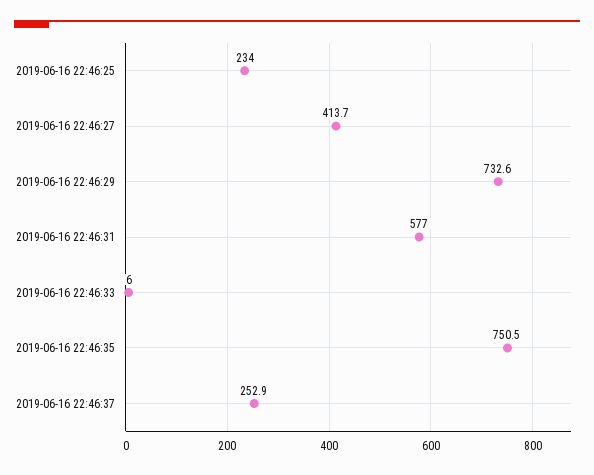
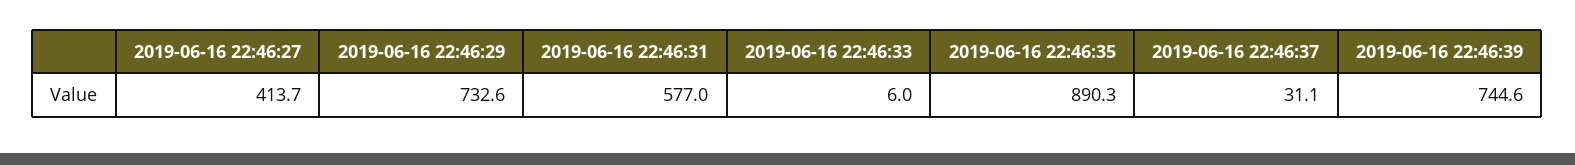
2019-06-16 22:46:25: 234 -> none
2019-06-16 22:46:35: 750.5 -> 890.3
2019-06-16 22:46:37: 252.9 -> 31.1
2019-06-16 22:46:39: none -> 744.6

